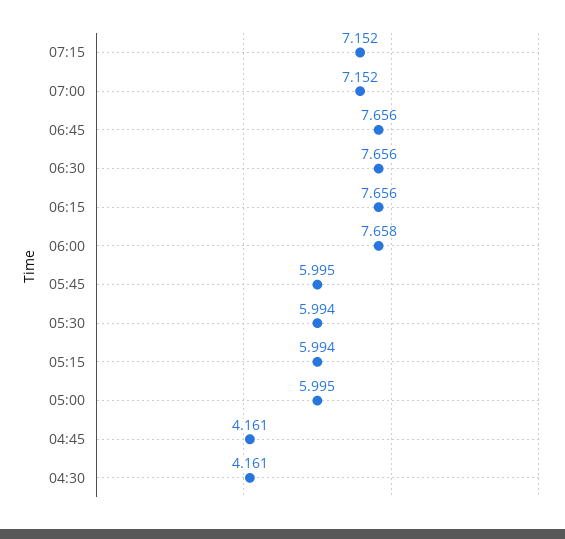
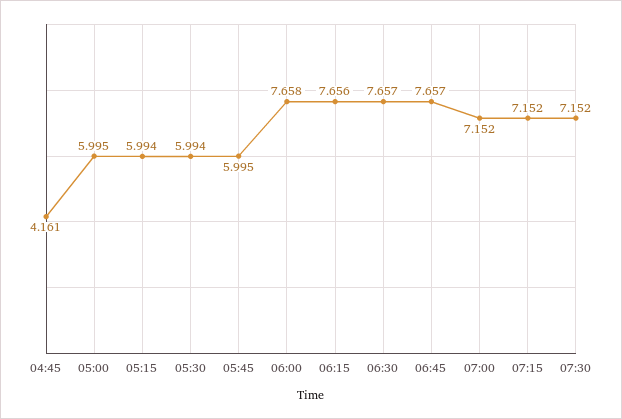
06:45: 7.656 -> 7.657
06:30: 7.656 -> 7.657
04:30: 4.161 -> none
07:30: none -> 7.152

